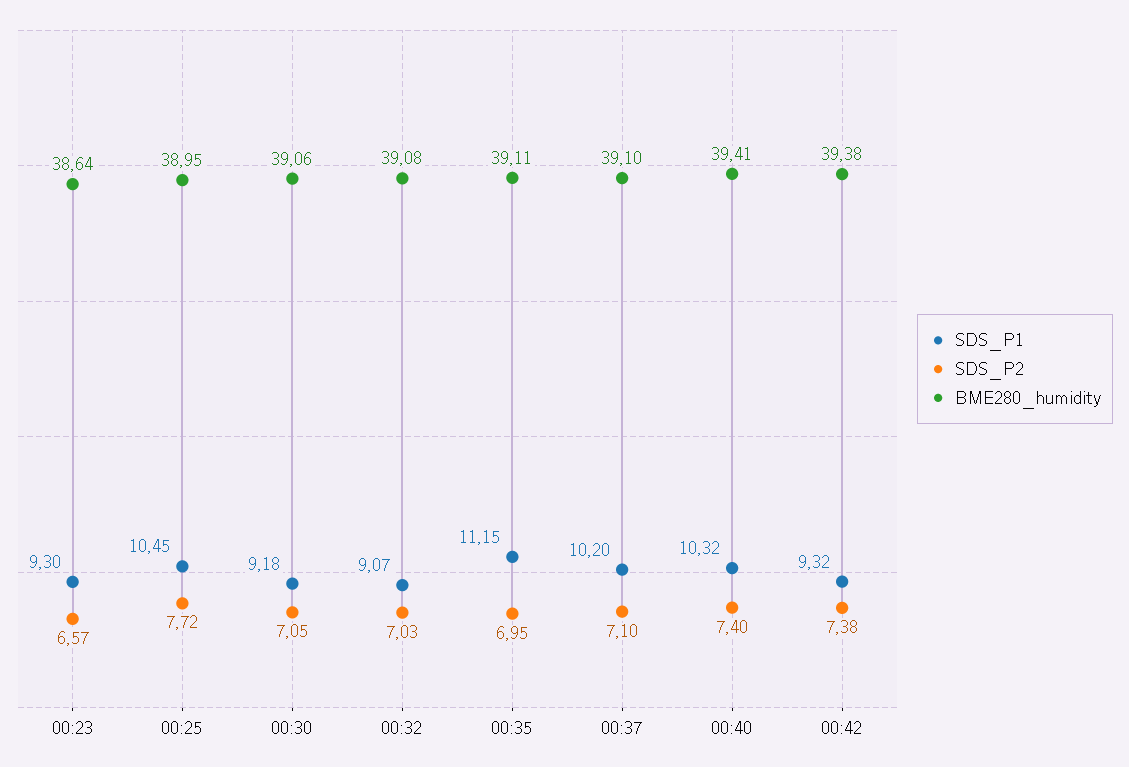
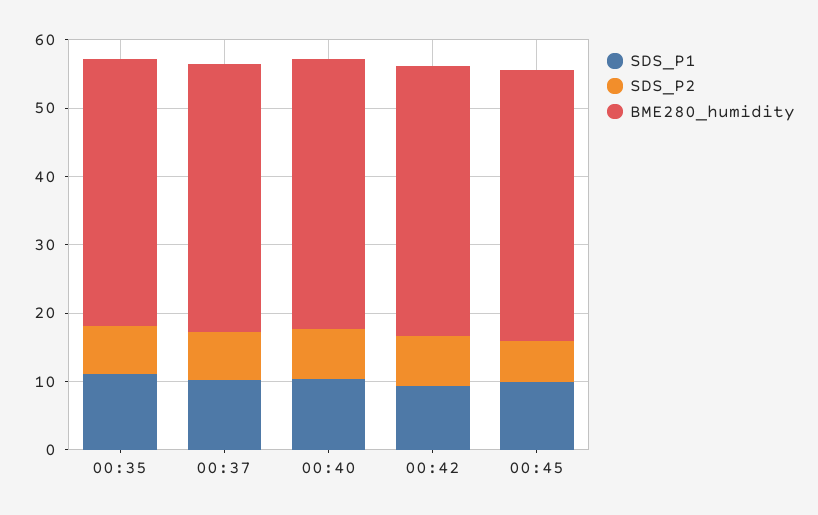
SDS_P1, 00:23: 9.3 -> none
SDS_P2, 00:23: 6.57 -> none
BME280_humidity, 00:23: 38.64 -> none
SDS_P1, 00:25: 10.45 -> none
SDS_P2, 00:25: 7.72 -> none
BME280_humidity, 00:25: 38.95 -> none
SDS_P1, 00:30: 9.18 -> none
SDS_P2, 00:30: 7.05 -> none
BME280_humidity, 00:30: 39.06 -> none
SDS_P1, 00:32: 9.07 -> none
SDS_P2, 00:32: 7.03 -> none
BME280_humidity, 00:32: 39.08 -> none
SDS_P1, 00:45: none -> 10
SDS_P2, 00:45: none -> 6
BME280_humidity, 00:45: none -> 40

